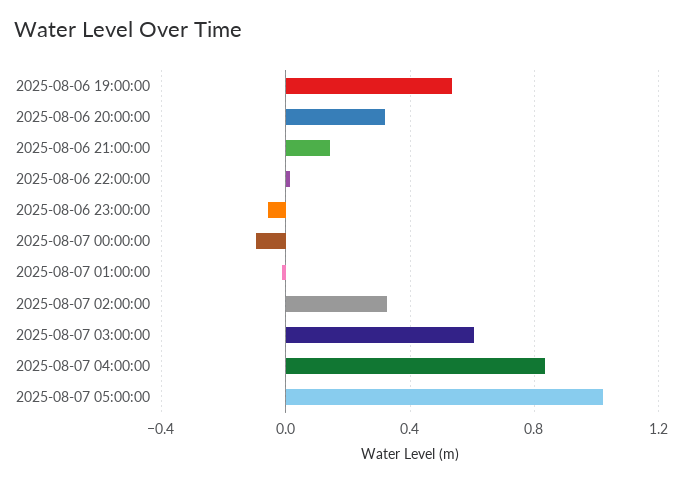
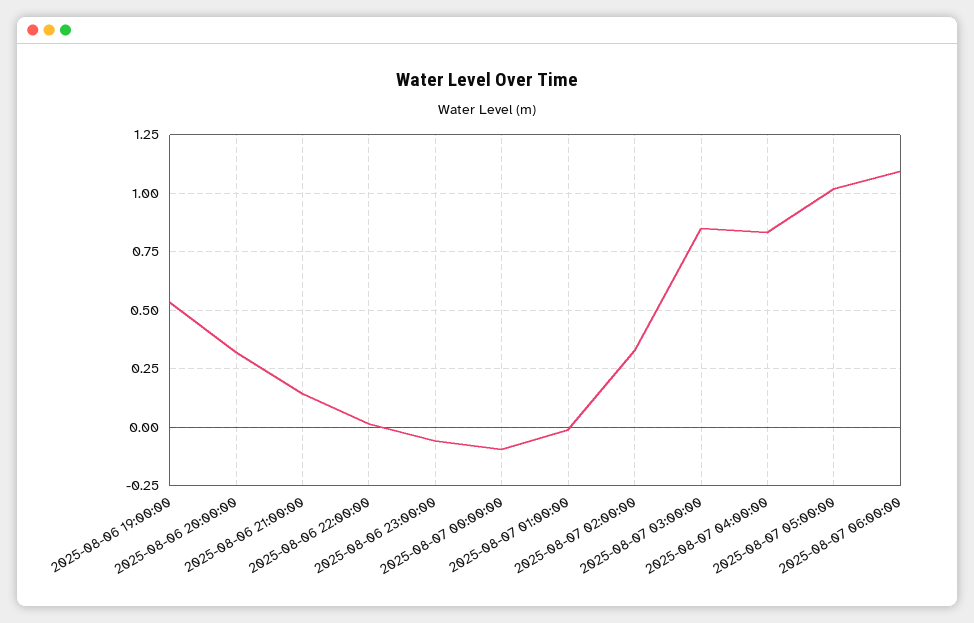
2025-08-07 03:00:00: 0.6 -> 0.85
2025-08-07 06:00:00: none -> 1.1

